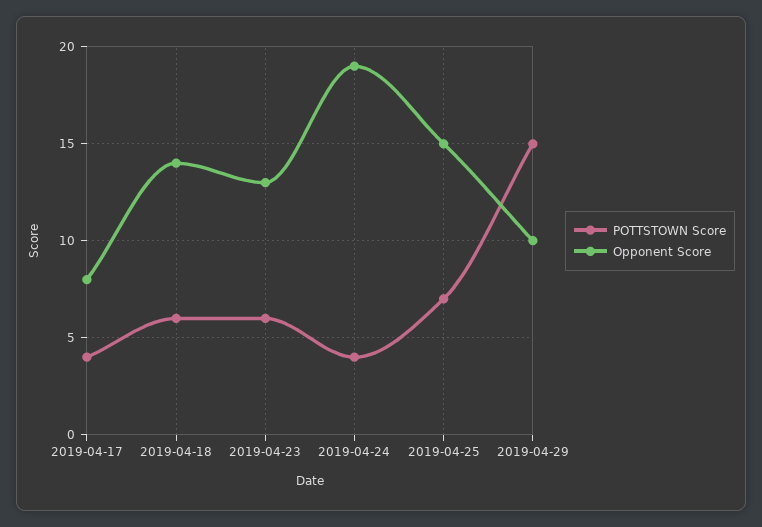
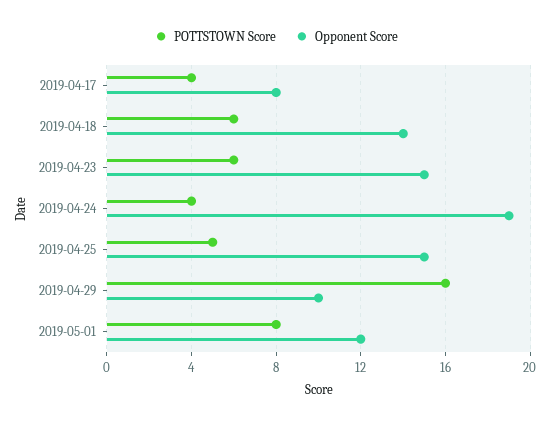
Opponent Score, 2019-04-23: 13 -> 15
POTTSTOWN Score, 2019-04-25: 7 -> 5
POTTSTOWN Score, 2019-04-29: 15 -> 16
POTTSTOWN Score, 2019-05-01: none -> 8
Opponent Score, 2019-05-01: none -> 12

